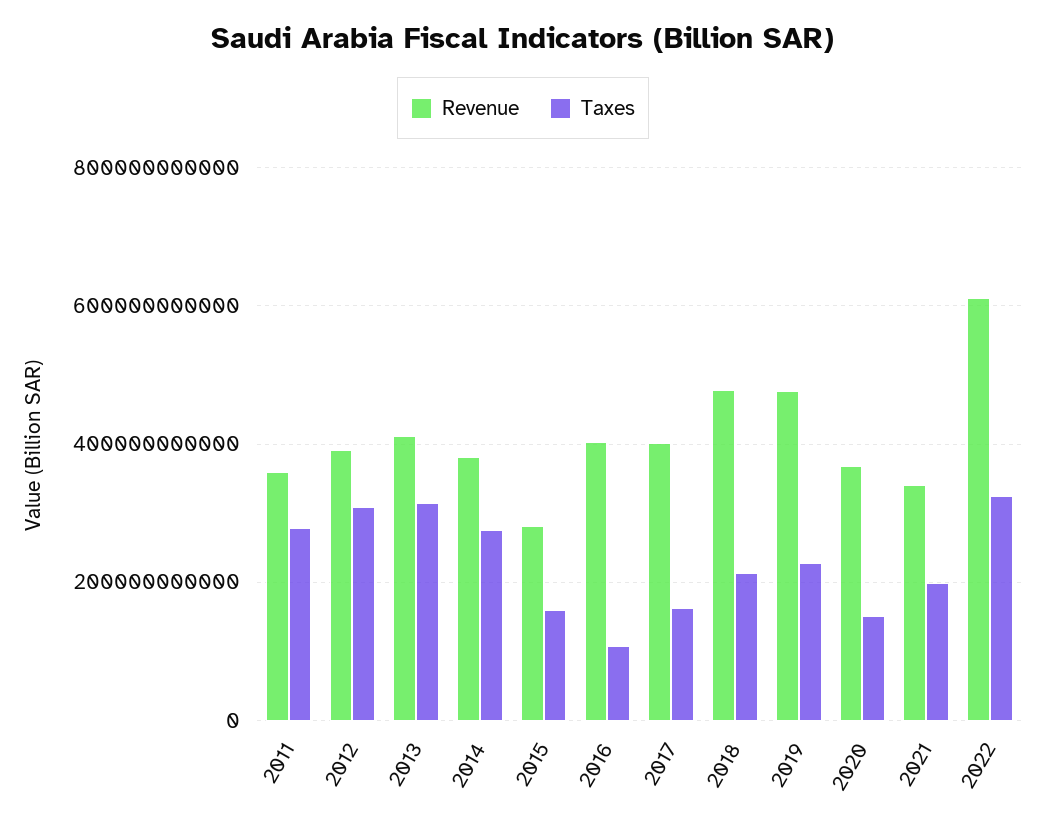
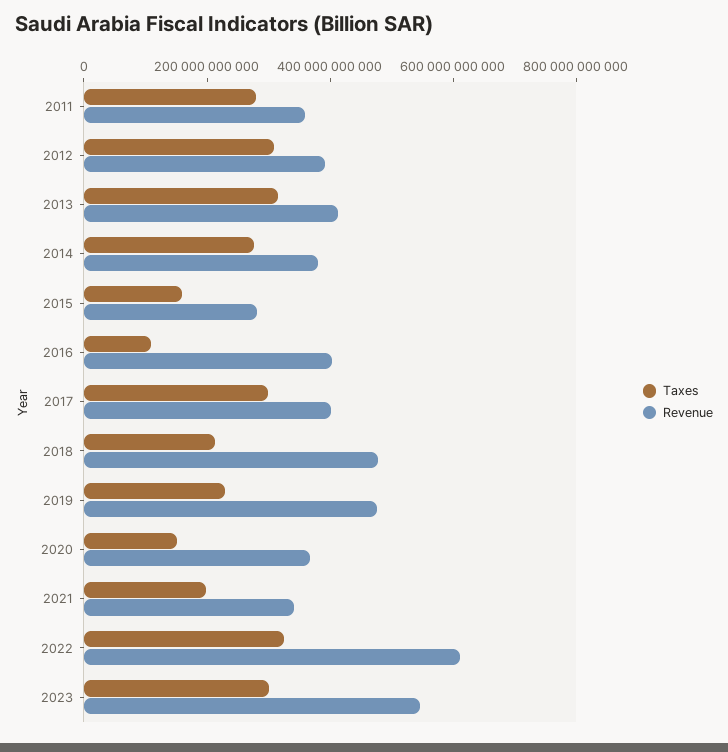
Taxes, 2017: 160000000000 -> 300000000000
Taxes, 2023: none -> 300000000000
Revenue, 2023: none -> 550000000000

